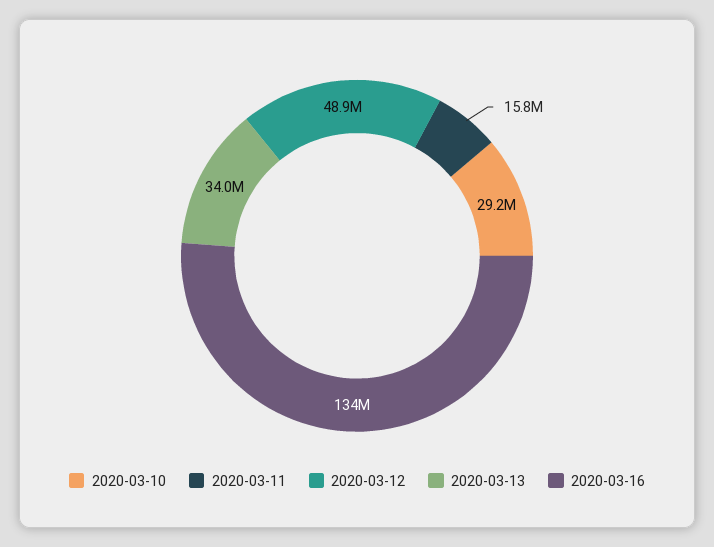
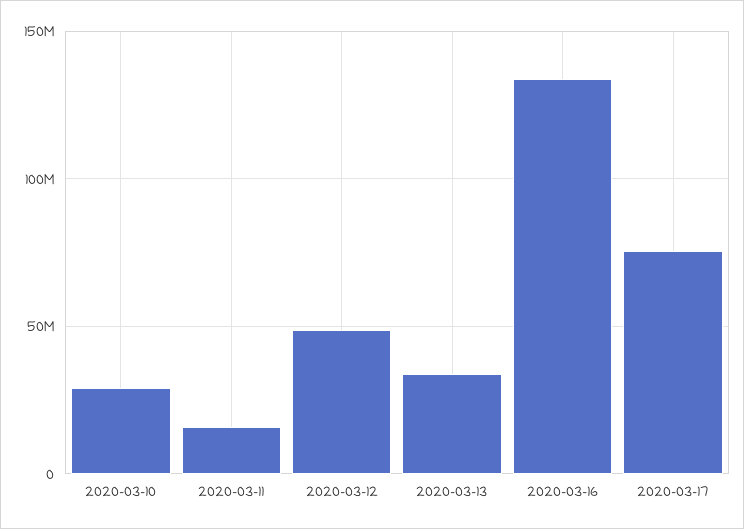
2020-03-17: none -> 75000000

